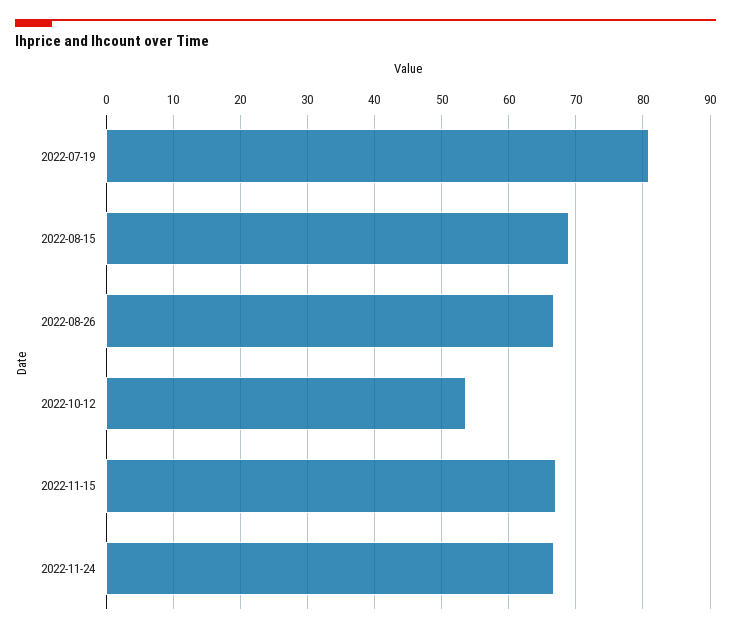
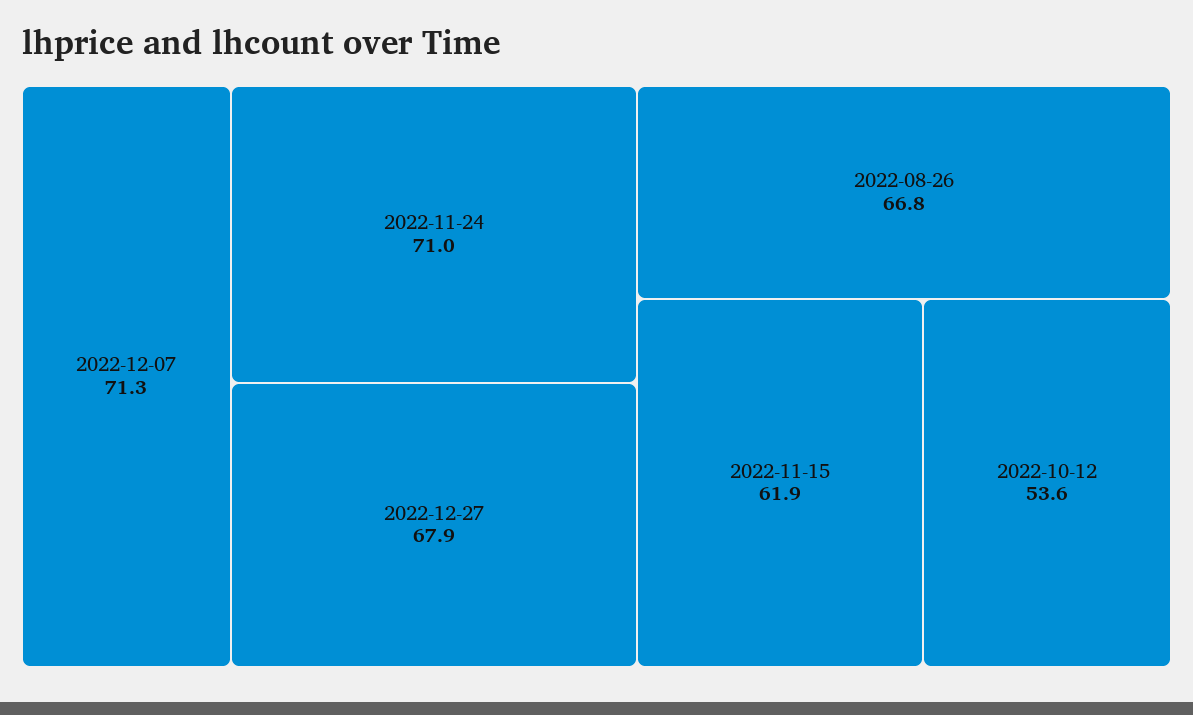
2022-07-19: 81 -> none
2022-08-15: 69 -> none
2022-11-15: 67 -> 61.9
2022-11-24: 67 -> 71
2022-12-07: none -> 71.3
2022-12-27: none -> 67.9

